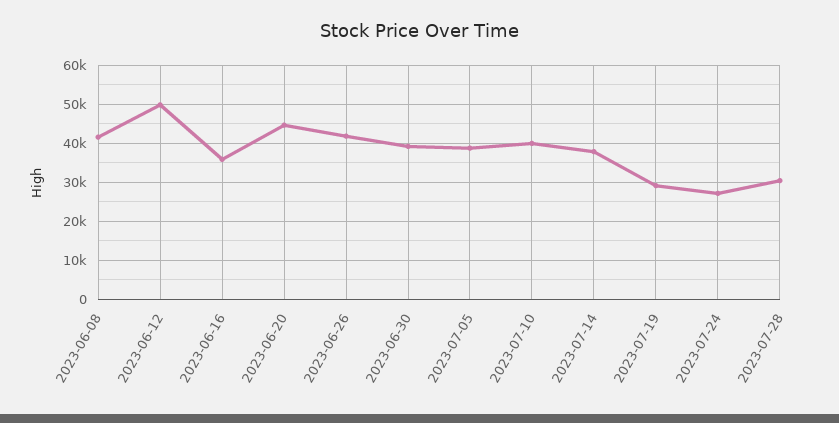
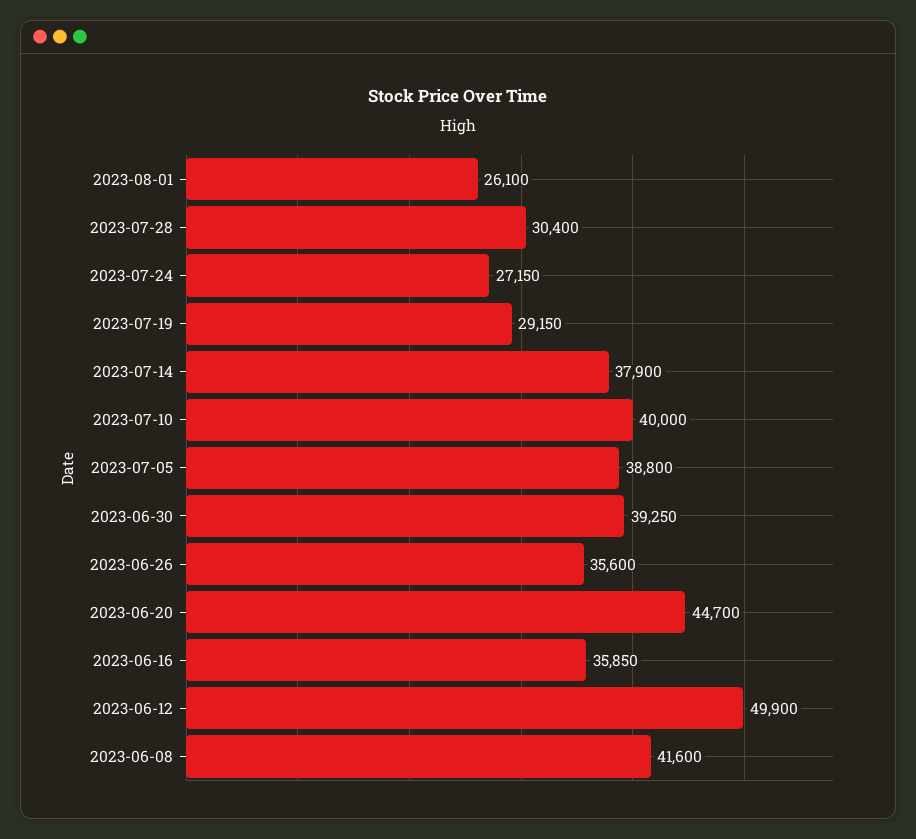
2023-06-26: 42000 -> 35600
2023-08-01: none -> 26100

